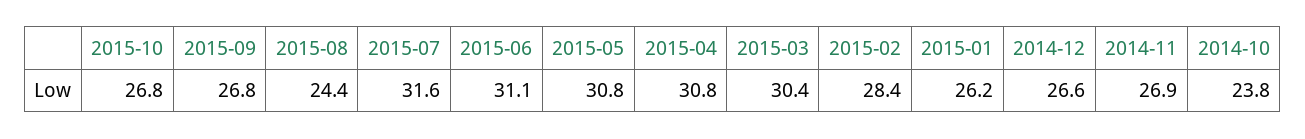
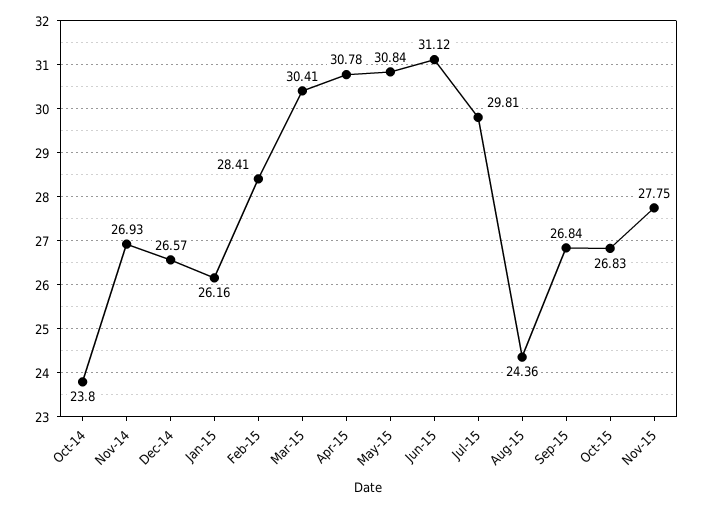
2015-07: 31.6 -> 29.81
Nov-15: none -> 27.75

